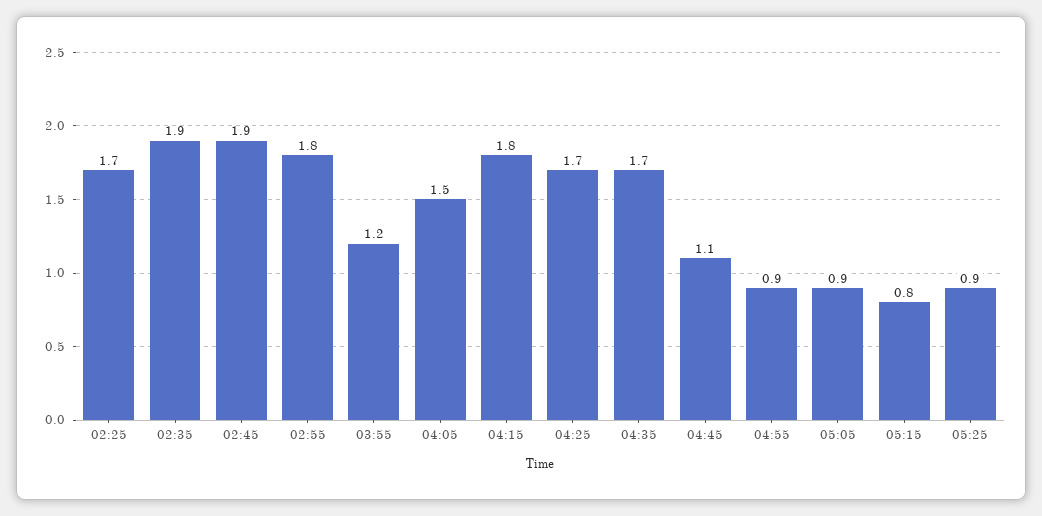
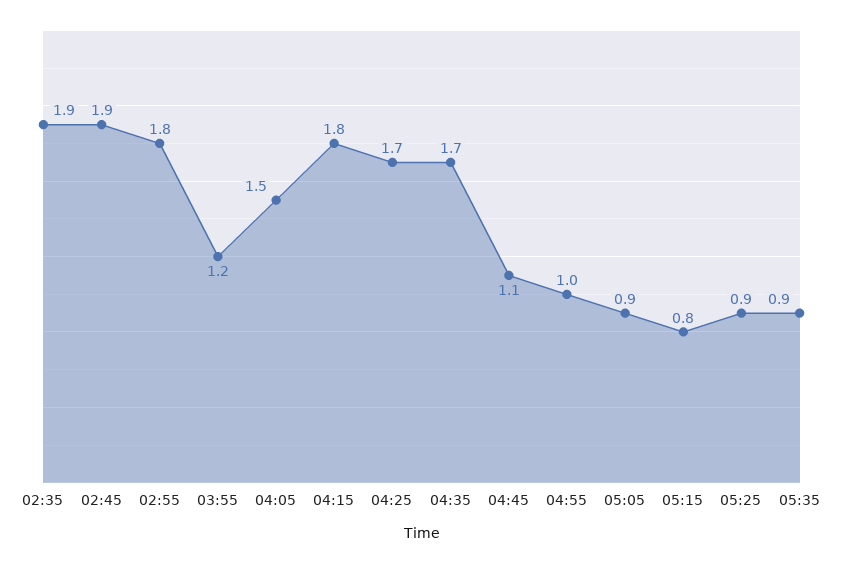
02:25: 1.7 -> none
04:55: 0.9 -> 1
05:35: none -> 0.9

